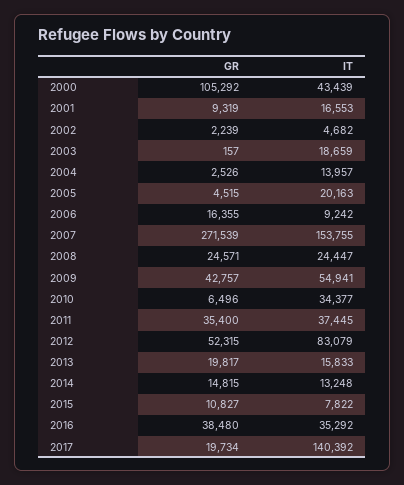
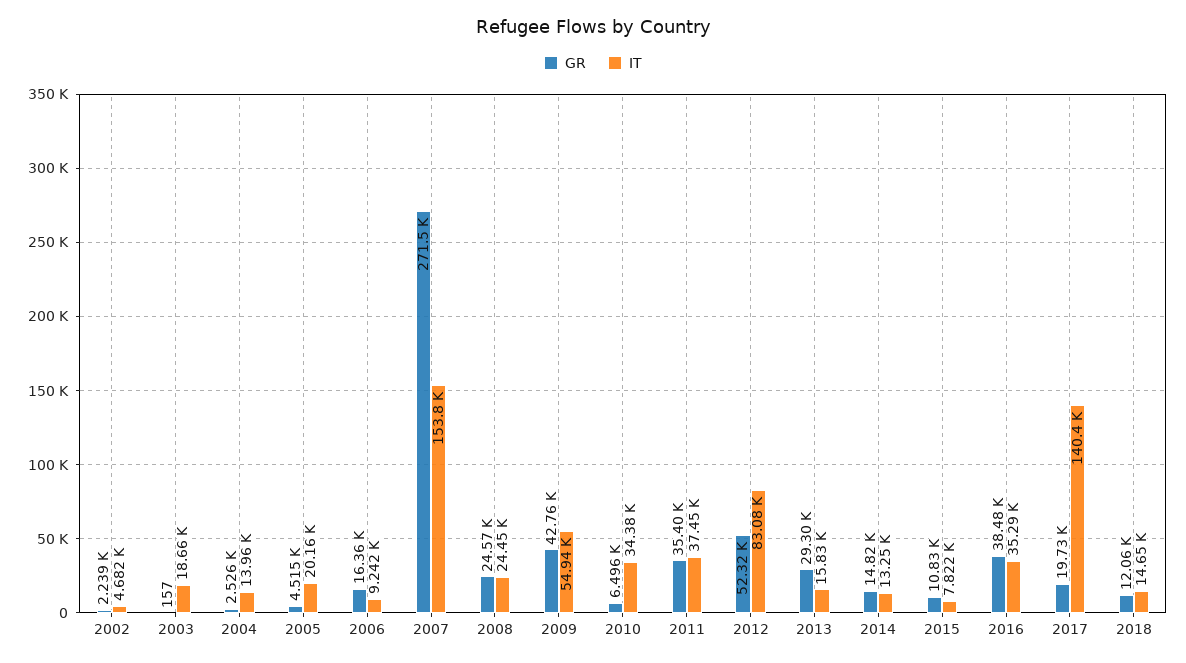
GR, 2000: 105292 -> none
IT, 2000: 43439 -> none
GR, 2001: 9319 -> none
IT, 2001: 16553 -> none
GR, 2013: 19817 -> 29300
GR, 2018: none -> 12060
IT, 2018: none -> 14650

